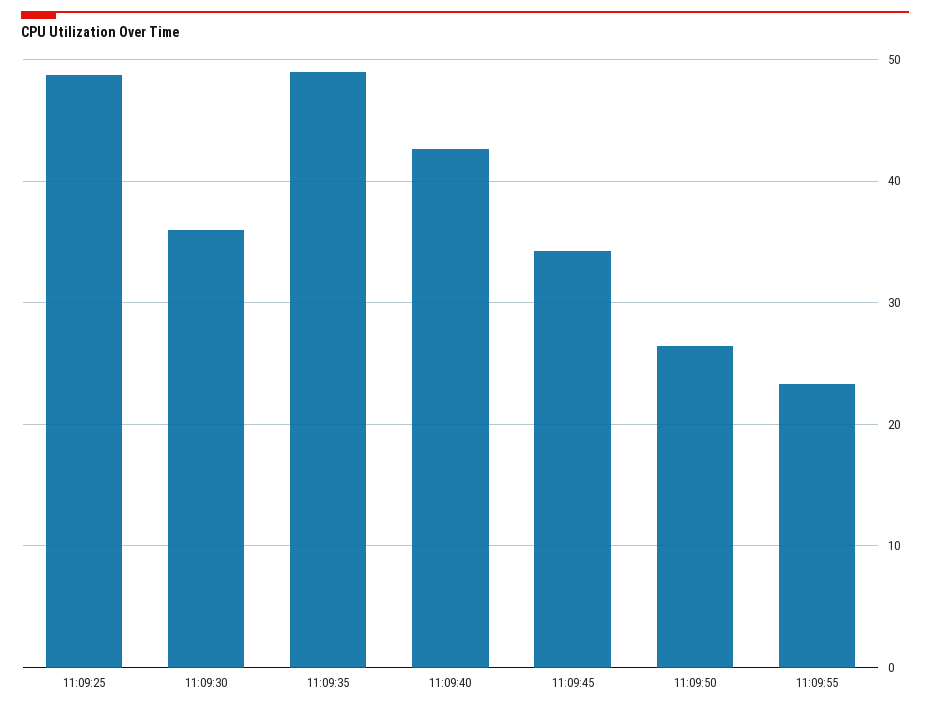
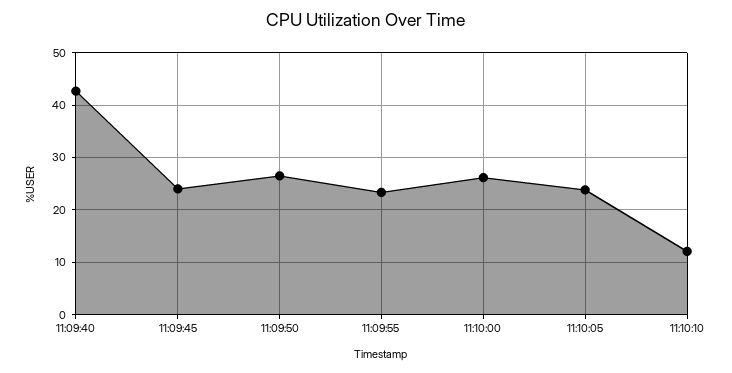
11:09:25: 49 -> none
11:09:30: 36 -> none
11:09:35: 49 -> none
11:09:45: 34 -> 24
11:10:00: none -> 26
11:10:05: none -> 24
11:10:10: none -> 12

